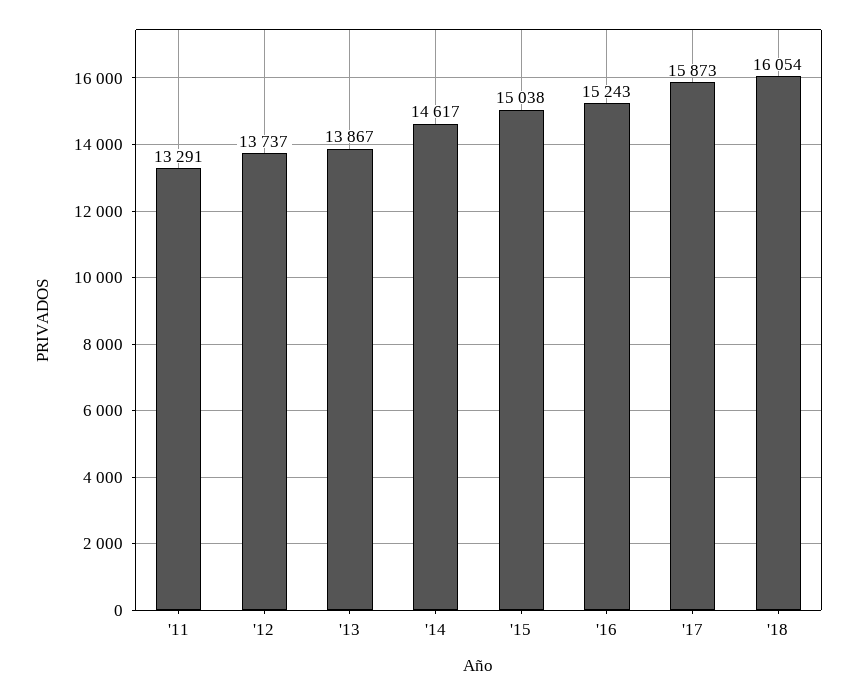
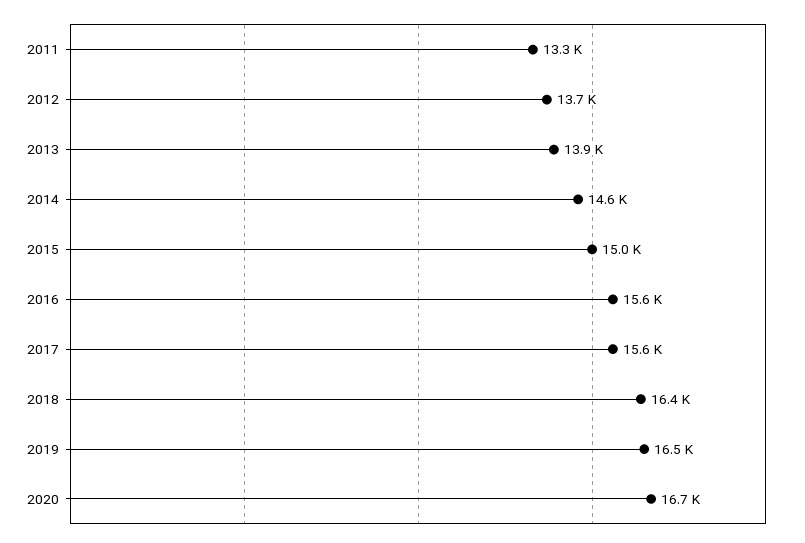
'16: 15243 -> 15600
'17: 15873 -> 15600
'18: 16054 -> 16400
2019: none -> 16500
2020: none -> 16700

